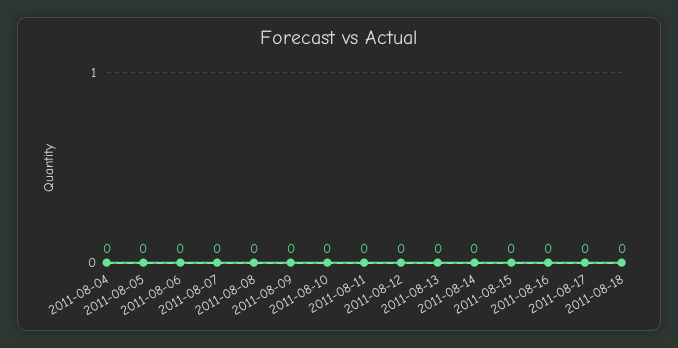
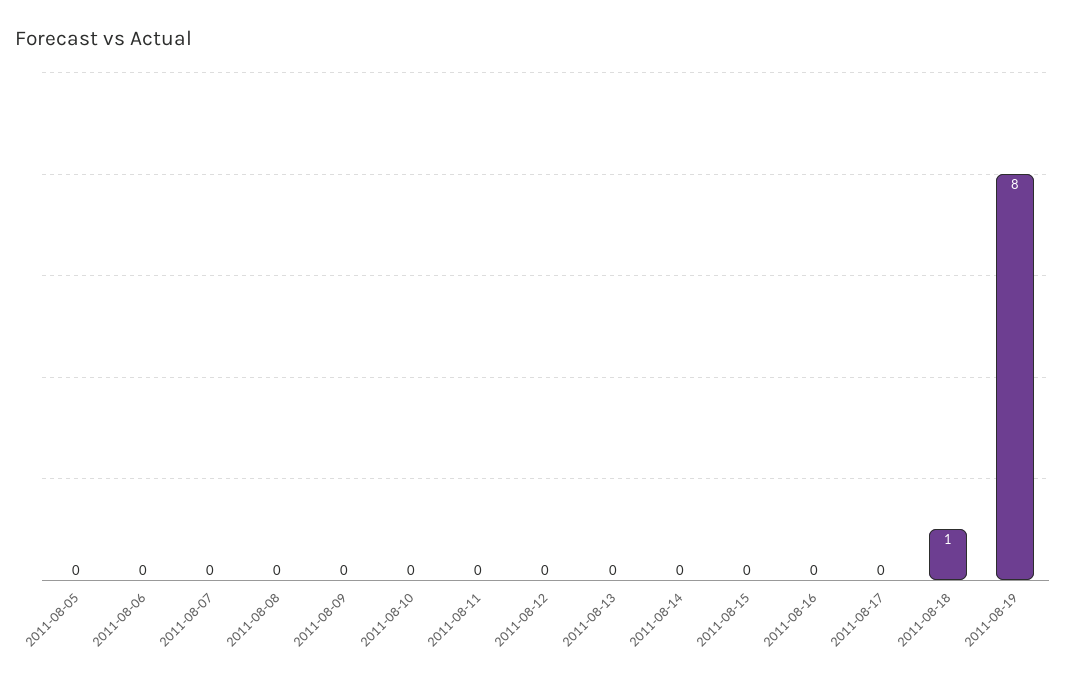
2011-08-04: 0 -> none
2011-08-18: 0 -> 1
2011-08-19: none -> 8

